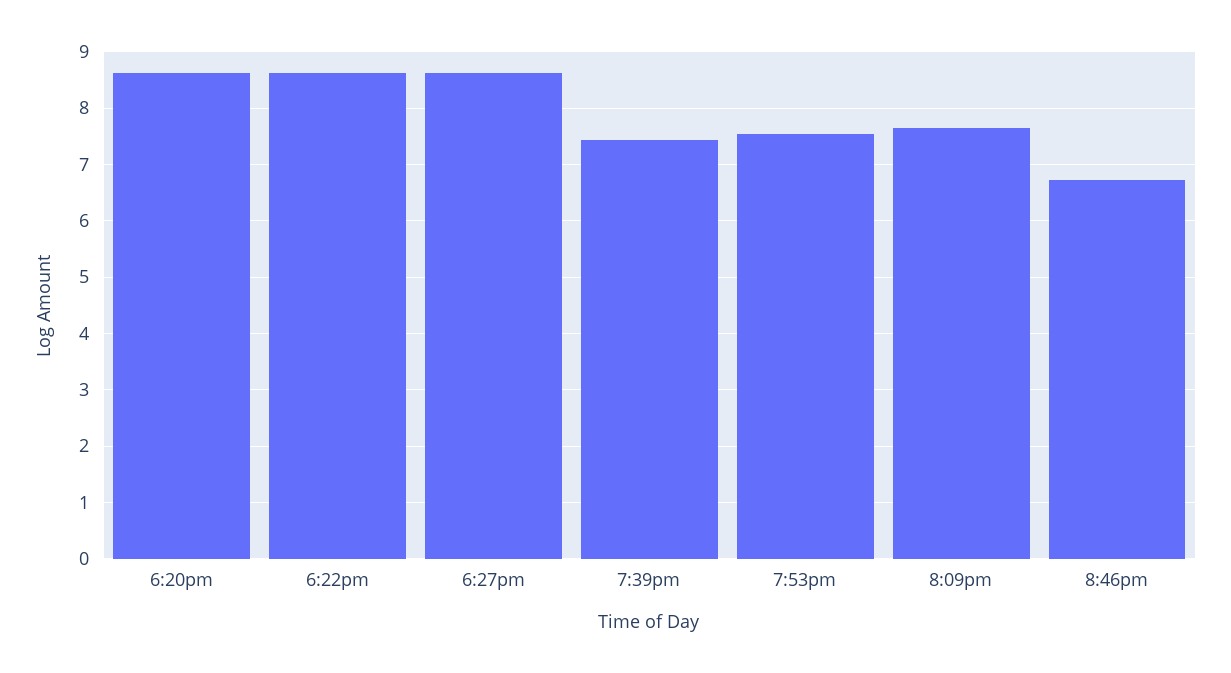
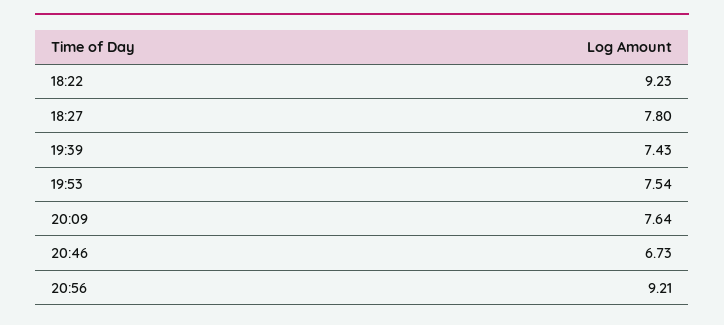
6:20pm: 8.6 -> none
6:22pm: 8.6 -> 9.23
6:27pm: 8.6 -> 7.8
20:56: none -> 9.21

